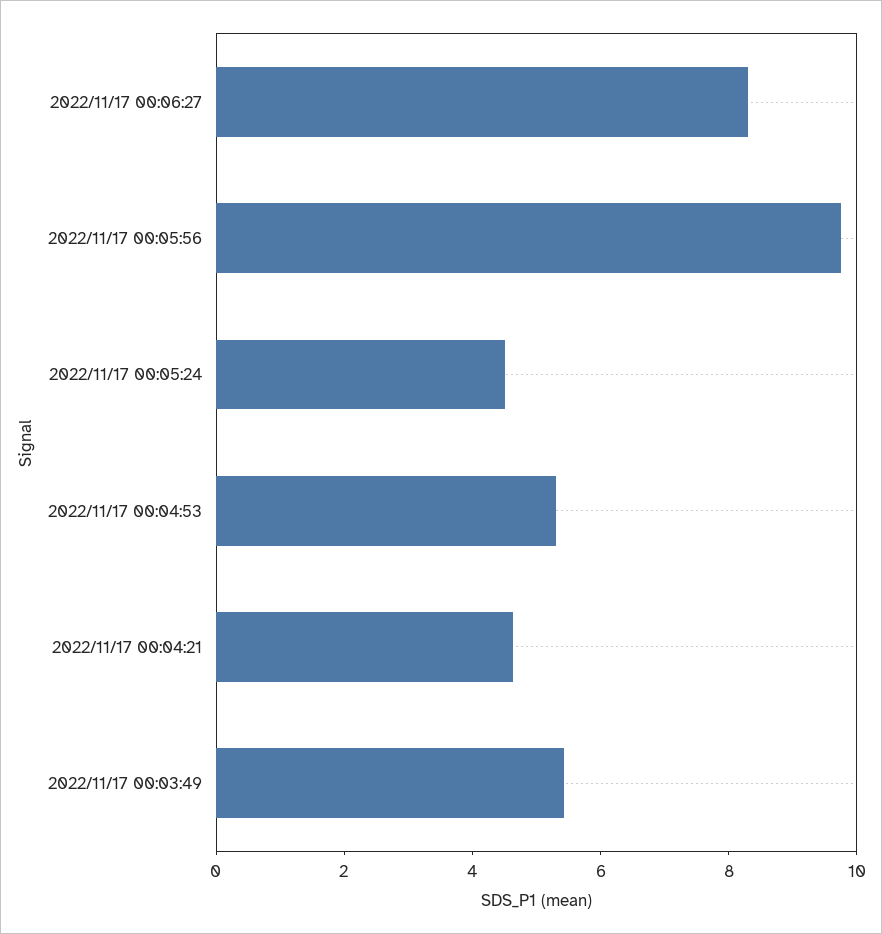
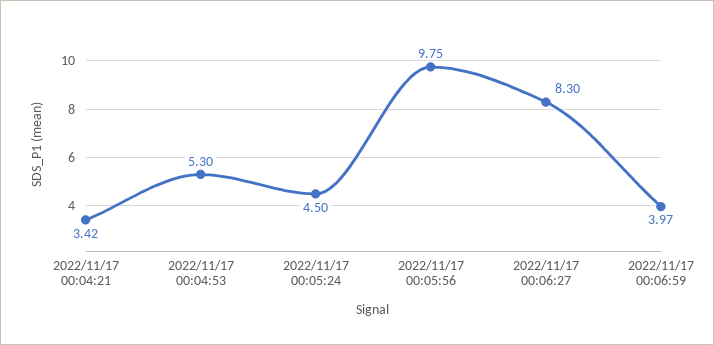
2022/11/17 00:04:21: 4.5 -> 3.42
2022/11/17 00:03:49: 5.5 -> none
2022/11/17 00:06:59: none -> 3.97

